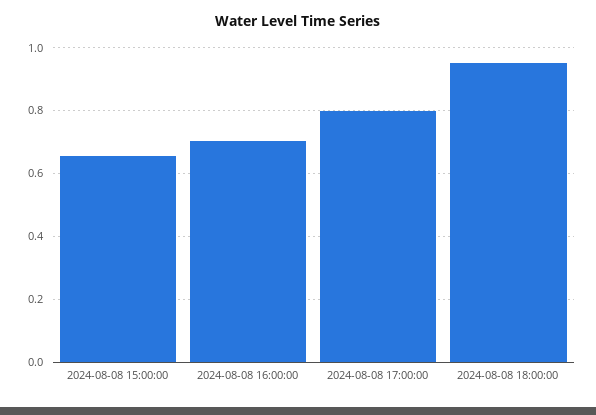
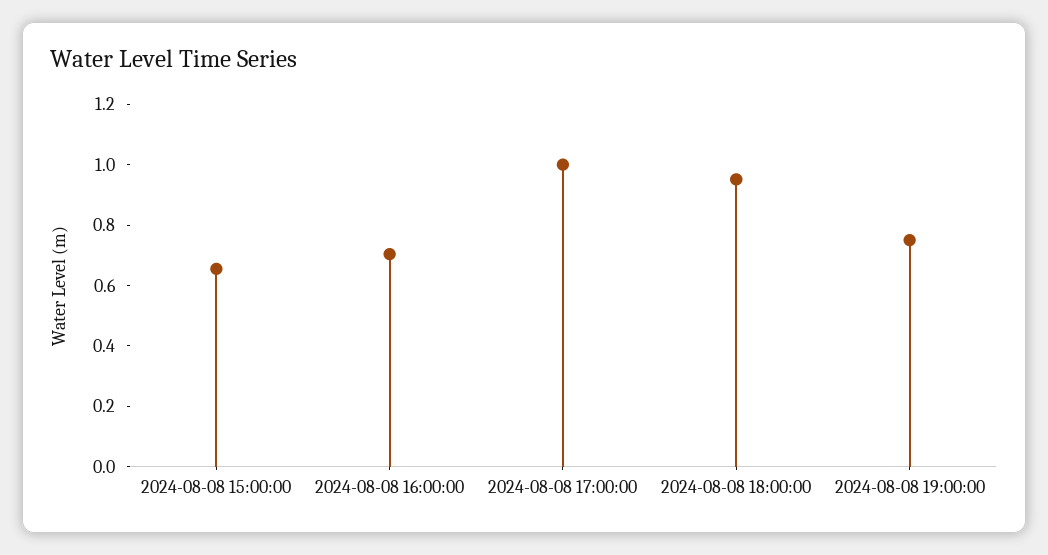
2024-08-08 17:00:00: 0.8 -> 1
2024-08-08 19:00:00: none -> 0.75

